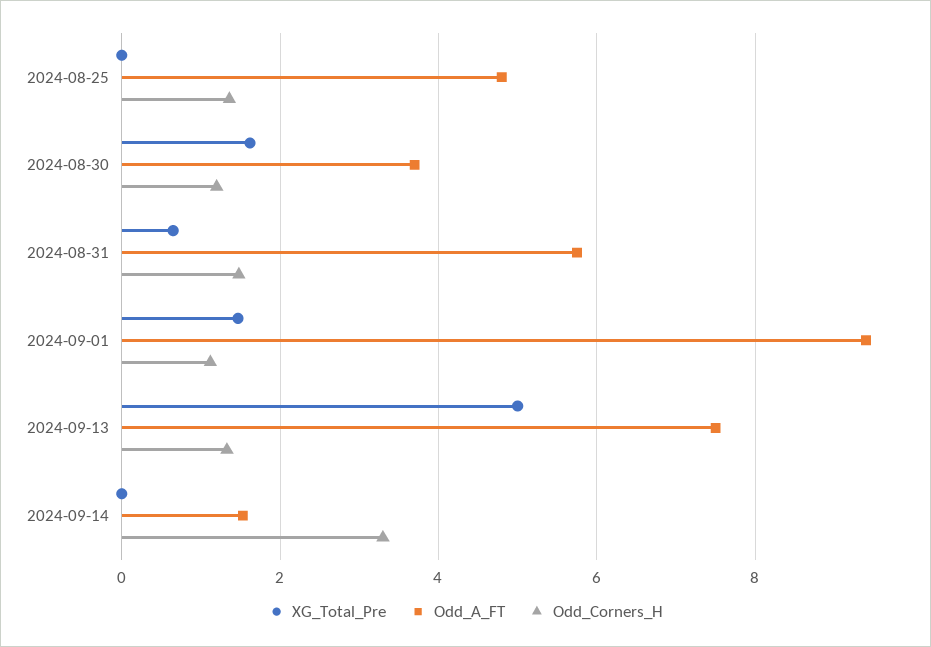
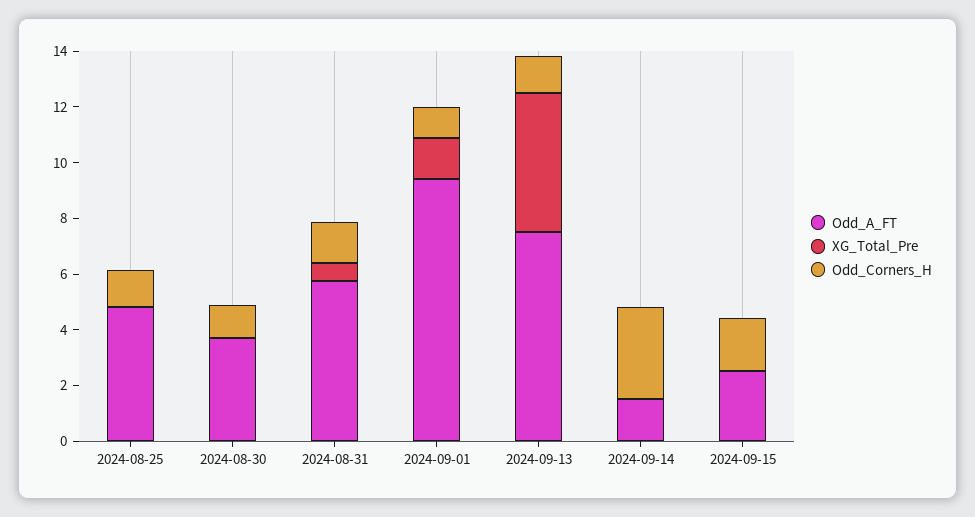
XG_Total_Pre, 2024-08-30: 1.6 -> 0
Odd_A_FT, 2024-09-15: none -> 2.5
XG_Total_Pre, 2024-09-15: none -> 0
Odd_Corners_H, 2024-09-15: none -> 2

